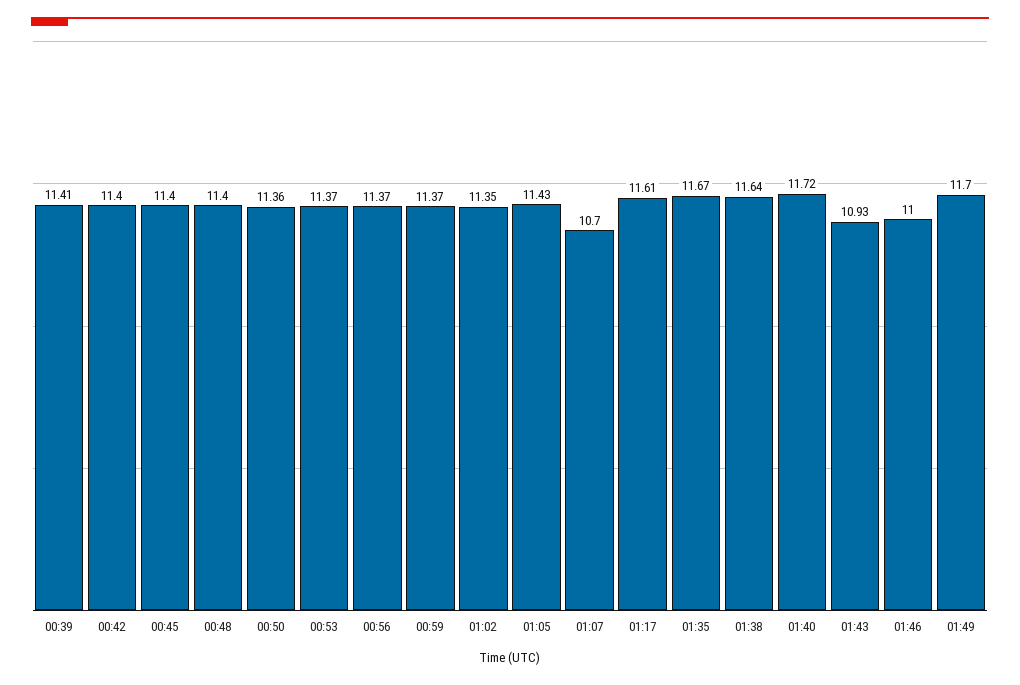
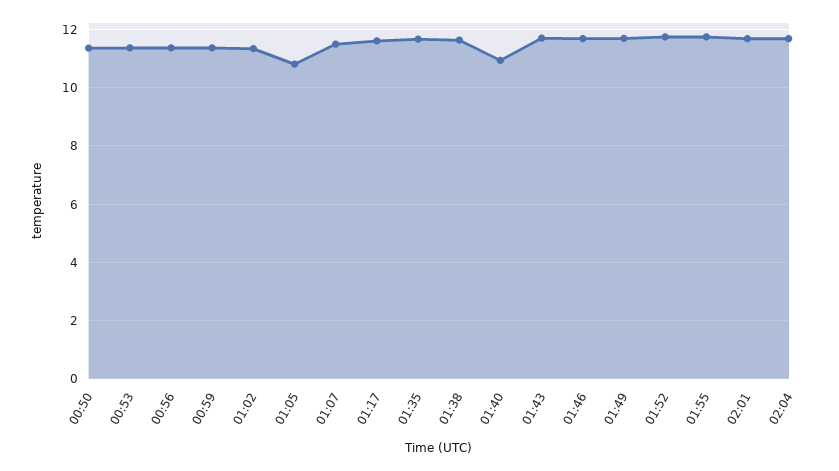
00:39: 11.41 -> none
00:42: 11.4 -> none
00:45: 11.4 -> none
00:48: 11.4 -> none
01:05: 11.43 -> 10.75
01:07: 10.7 -> 11.5
01:40: 11.72 -> 11
01:43: 10.93 -> 11.75
01:46: 11 -> 11.75
01:52: none -> 11.75
01:55: none -> 11.75
02:01: none -> 11.75
02:04: none -> 11.75

